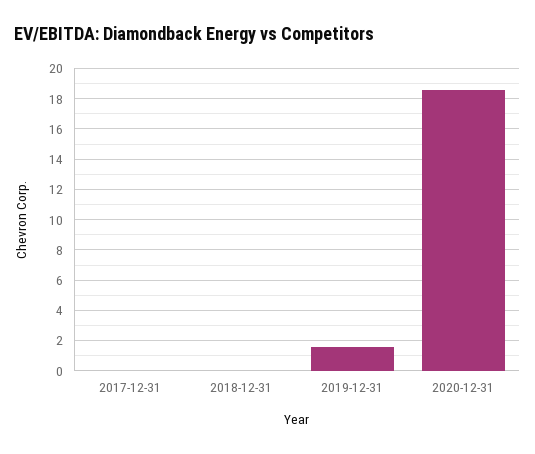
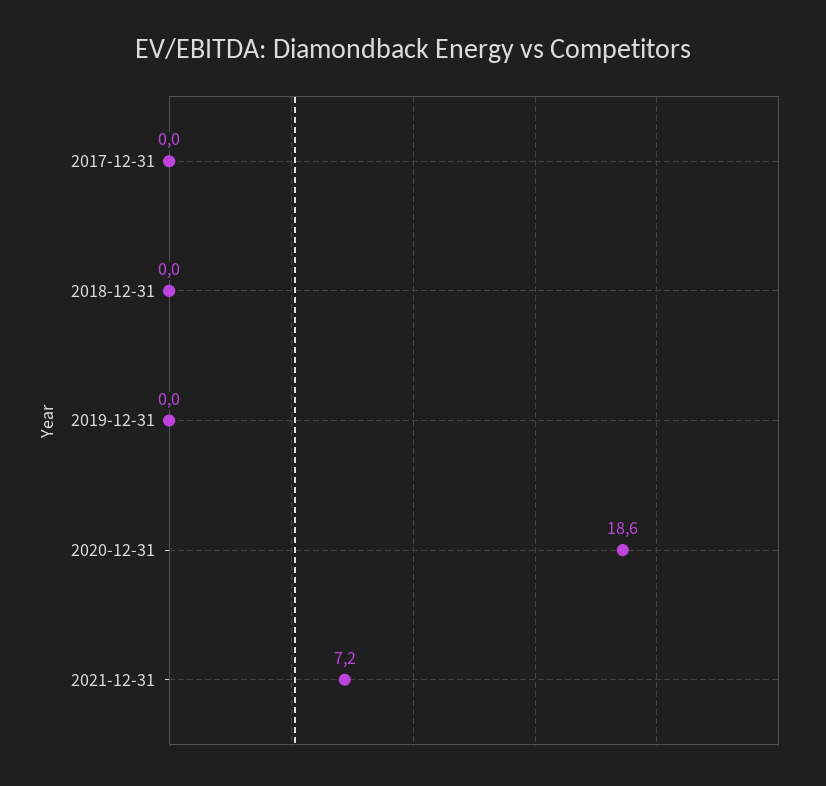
2019-12-31: 1.5 -> 0
2021-12-31: none -> 7.2

